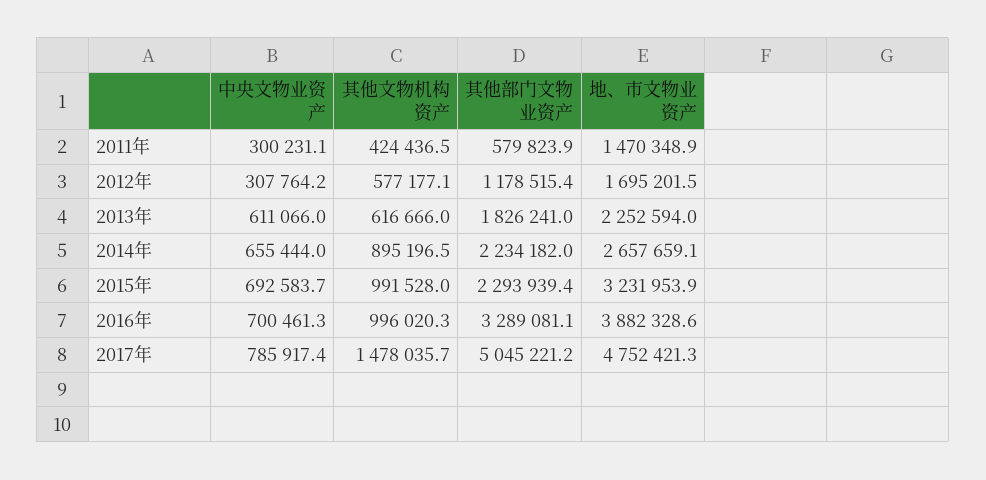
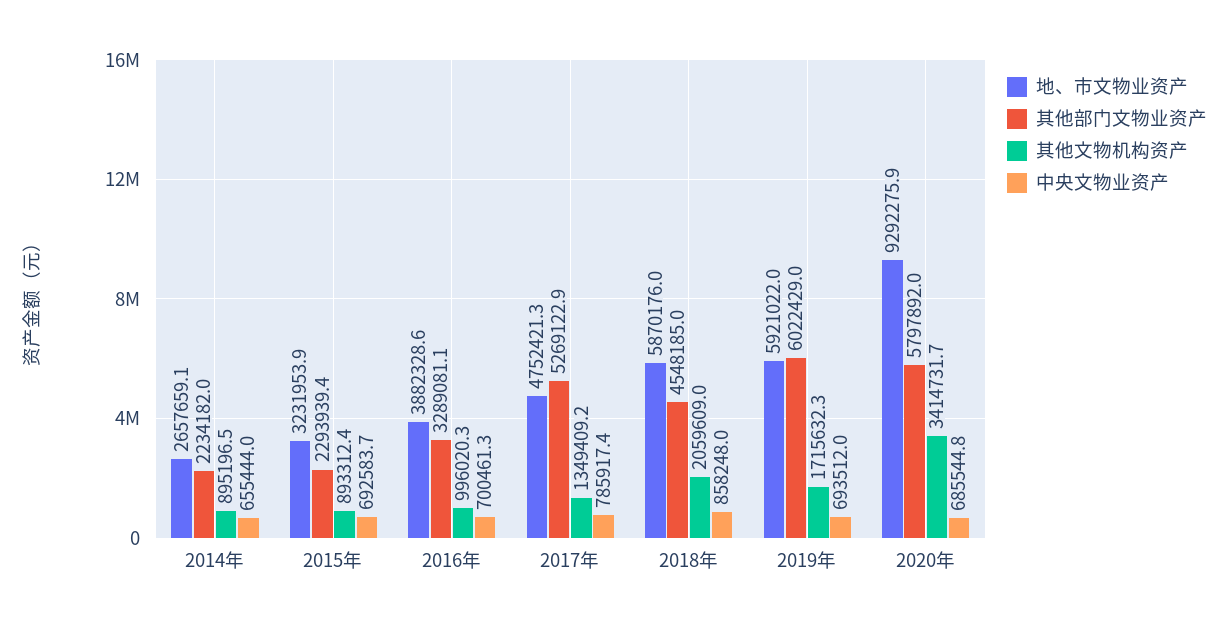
中央文物业资产, 2011年: 300231.1 -> none
其他文物机构资产, 2011年: 424436.5 -> none
其他部门文物业资产, 2011年: 579823.9 -> none
地、市文物业资产, 2011年: 1470348.9 -> none
中央文物业资产, 2012年: 307764.2 -> none
其他文物机构资产, 2012年: 577177.1 -> none
其他部门文物业资产, 2012年: 1178515.4 -> none
地、市文物业资产, 2012年: 1695201.5 -> none
中央文物业资产, 2013年: 611066 -> none
其他文物机构资产, 2013年: 616666 -> none
其他部门文物业资产, 2013年: 1826241 -> none
地、市文物业资产, 2013年: 2252594 -> none
其他文物机构资产, 2015年: 991528 -> 893312.4
其他文物机构资产, 2017年: 1478035.7 -> 1349409.2
其他部门文物业资产, 2017年: 5045221.2 -> 5269122.9
地、市文物业资产, 2018年: none -> 5870176
其他部门文物业资产, 2018年: none -> 4548185
其他文物机构资产, 2018年: none -> 2059609
中央文物业资产, 2018年: none -> 858248
地、市文物业资产, 2019年: none -> 5921022
其他部门文物业资产, 2019年: none -> 6022429
其他文物机构资产, 2019年: none -> 1715632.3
中央文物业资产, 2019年: none -> 693512
地、市文物业资产, 2020年: none -> 9292275.9
其他部门文物业资产, 2020年: none -> 5797892
其他文物机构资产, 2020年: none -> 3414731.7
中央文物业资产, 2020年: none -> 685544.8

